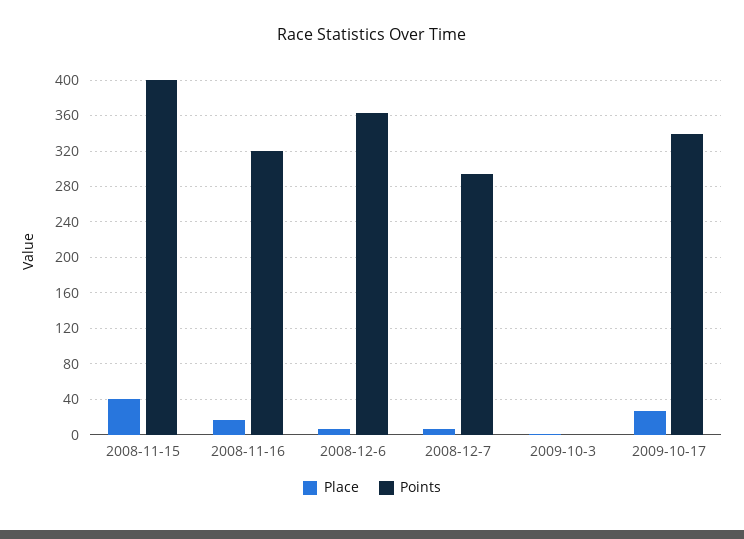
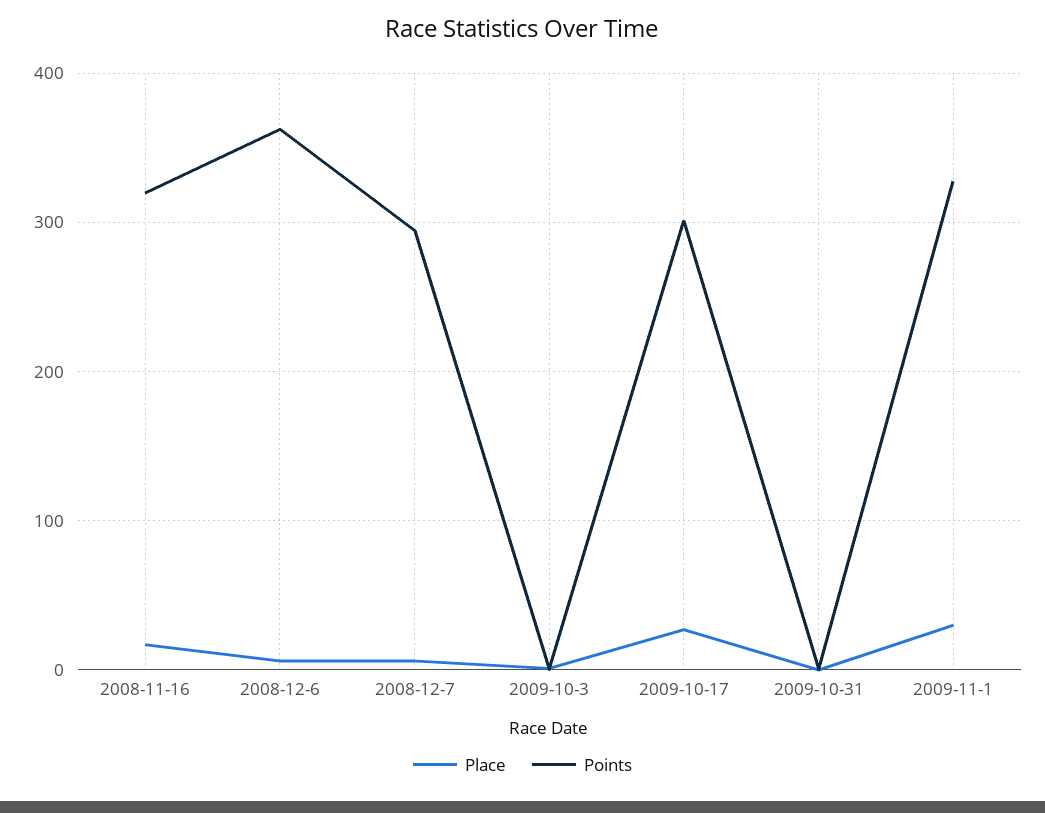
Place, 2008-11-15: 40 -> none
Points, 2008-11-15: 400 -> none
Points, 2009-10-17: 340 -> 300
Place, 2009-10-31: none -> 0
Points, 2009-10-31: none -> 0
Place, 2009-11-1: none -> 30
Points, 2009-11-1: none -> 330

